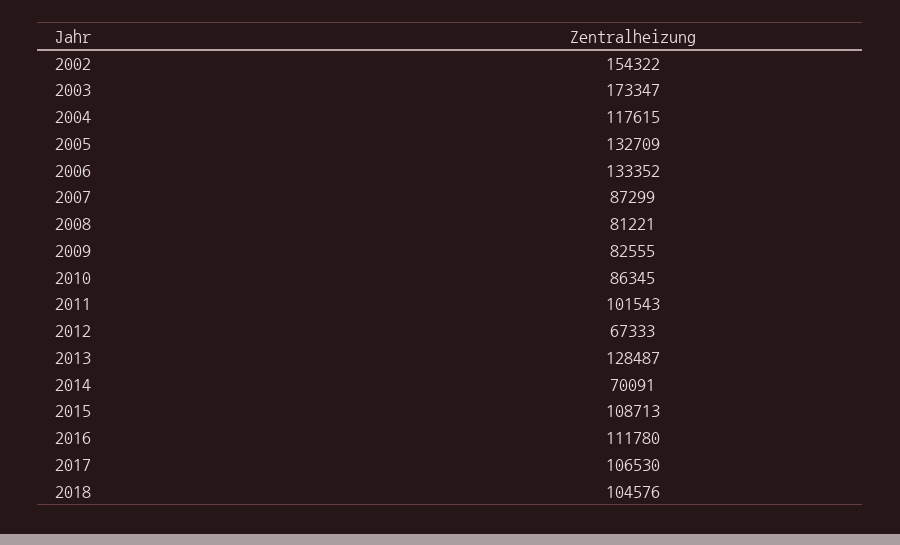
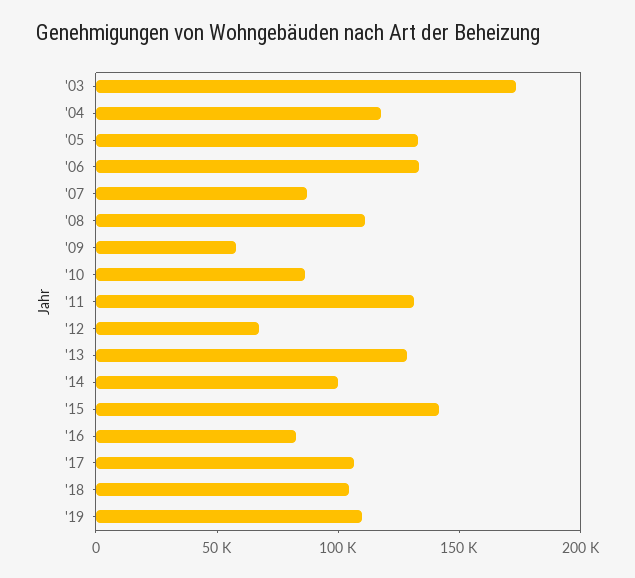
2002: 154322 -> none
2008: 81221 -> 110000
2009: 82555 -> 60000
2011: 101543 -> 130000
2014: 70091 -> 100000
2015: 108713 -> 140000
2016: 111780 -> 80000
'19: none -> 110000

